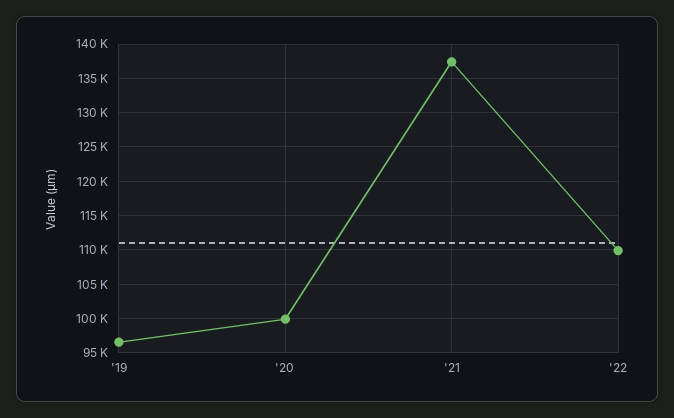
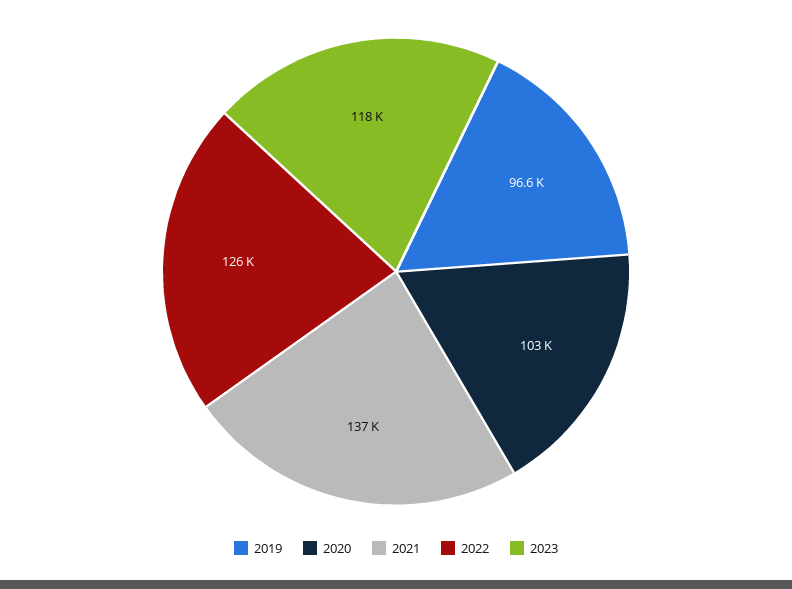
'20: 100000 -> 103000
'22: 110000 -> 126000
2023: none -> 118000

